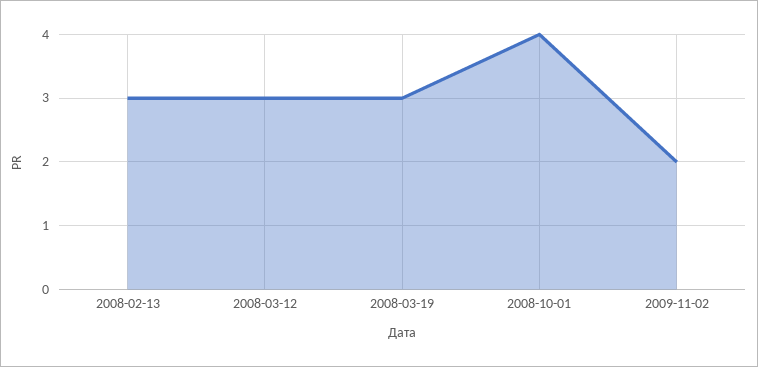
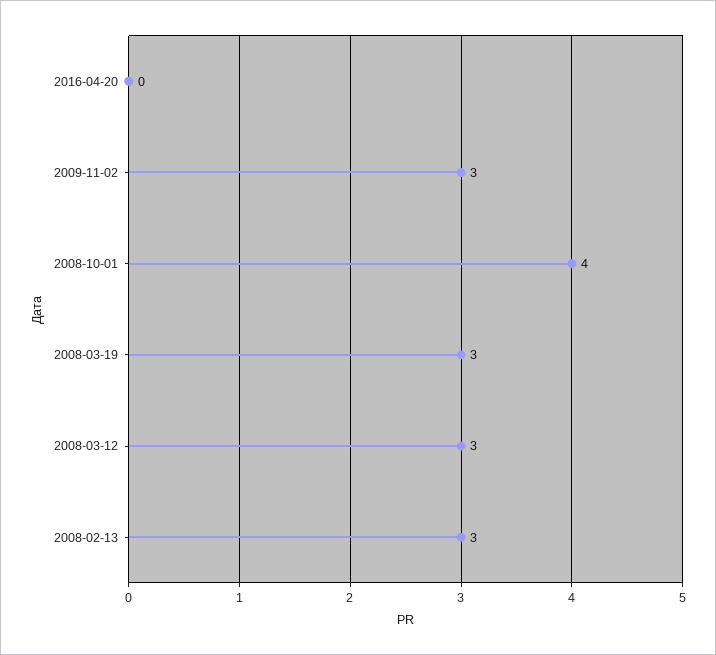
2009-11-02: 2 -> 3
2016-04-20: none -> 0

